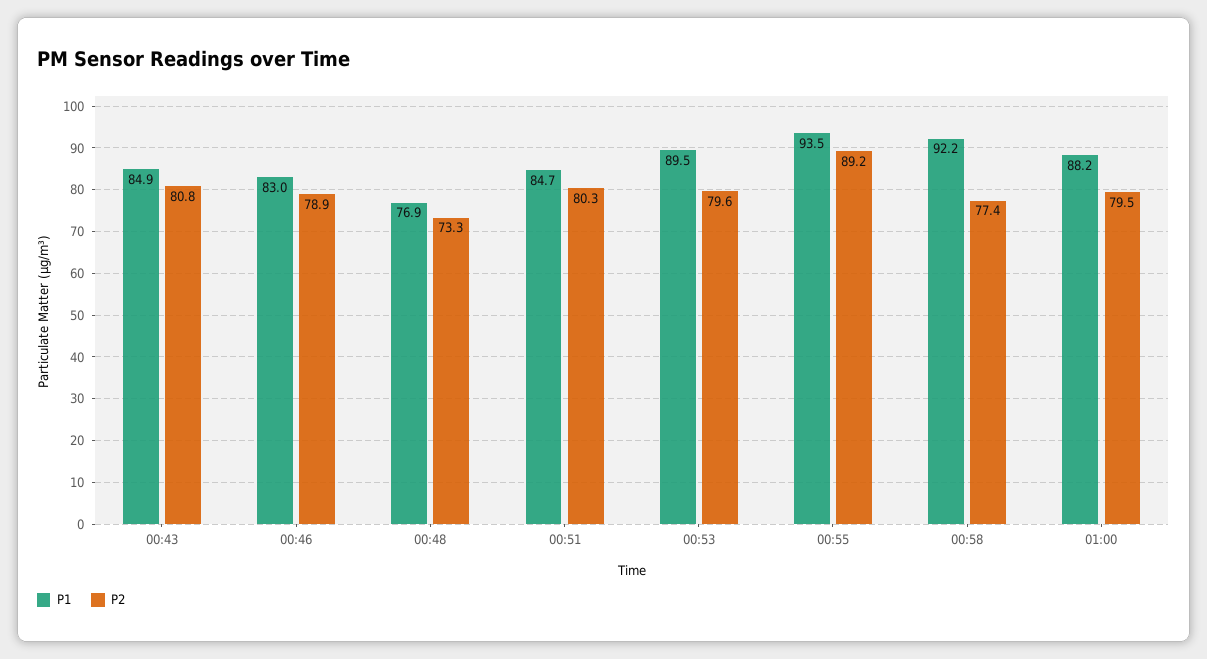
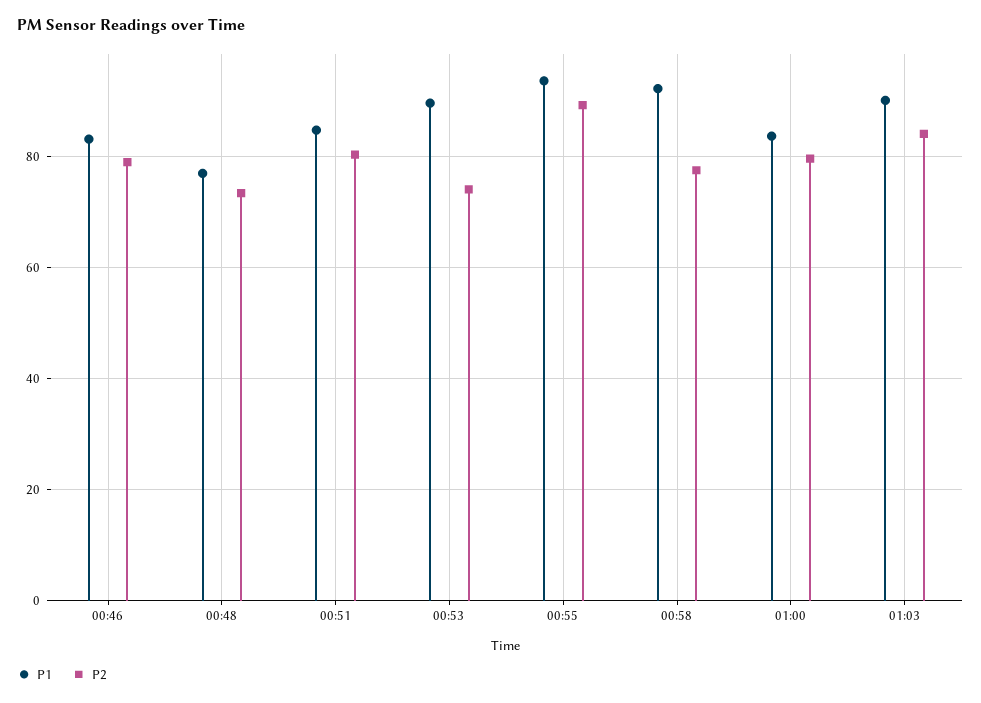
P1, 00:43: 84.9 -> none
P2, 00:43: 80.8 -> none
P2, 00:53: 79.6 -> 74
P1, 01:00: 88.2 -> 84
P1, 01:03: none -> 90
P2, 01:03: none -> 84

